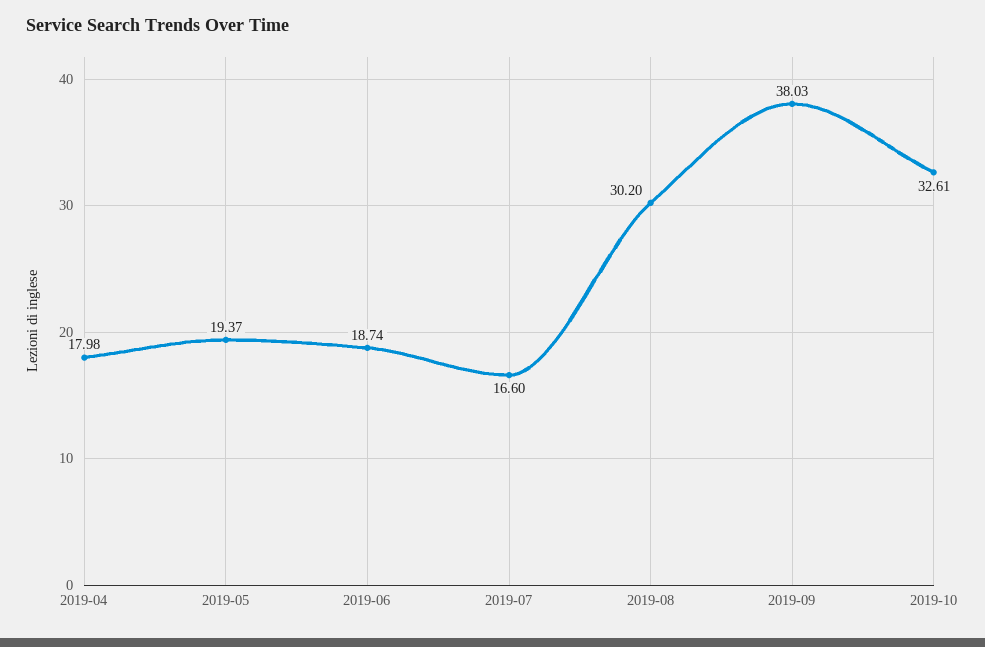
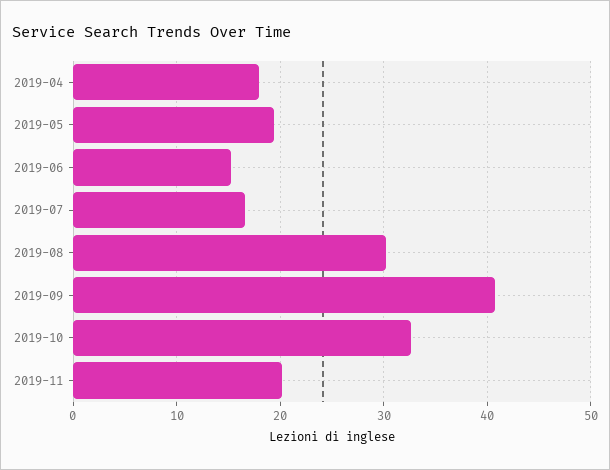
2019-06: 18.74 -> 15
2019-09: 38.03 -> 41
2019-11: none -> 20

